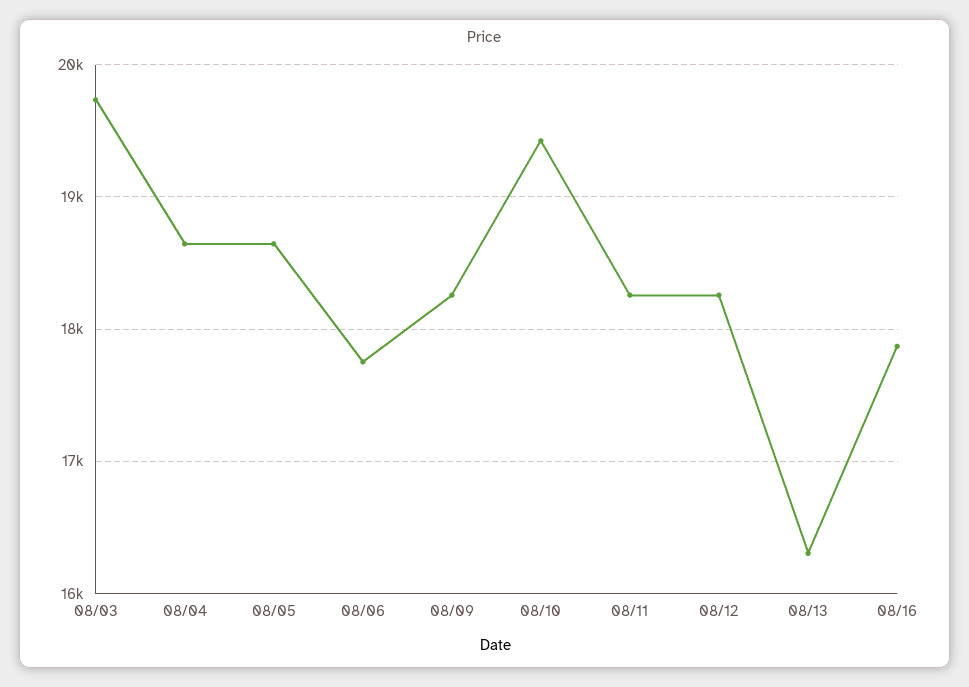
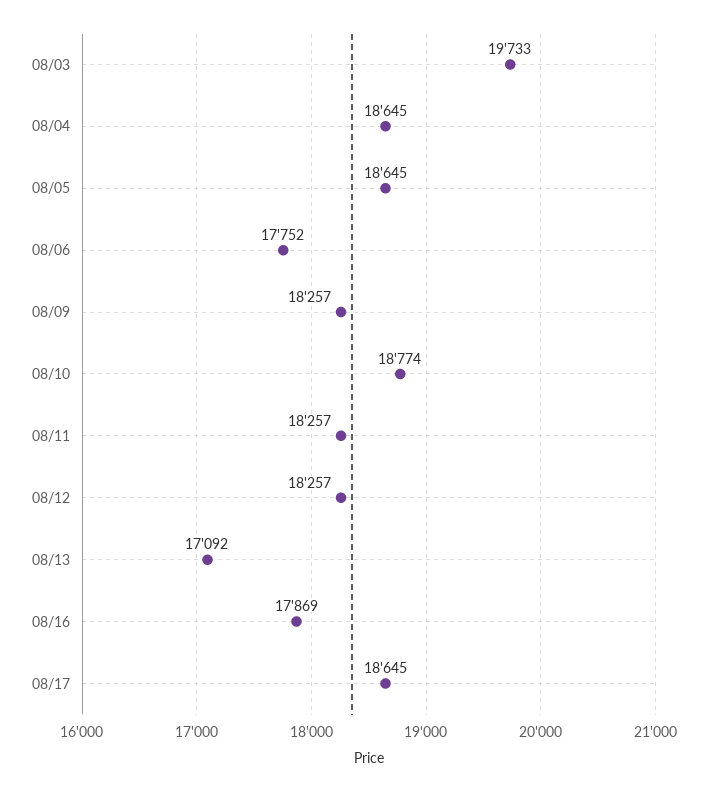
08/10: 19400 -> 18774
08/13: 16300 -> 17092
08/17: none -> 18645

